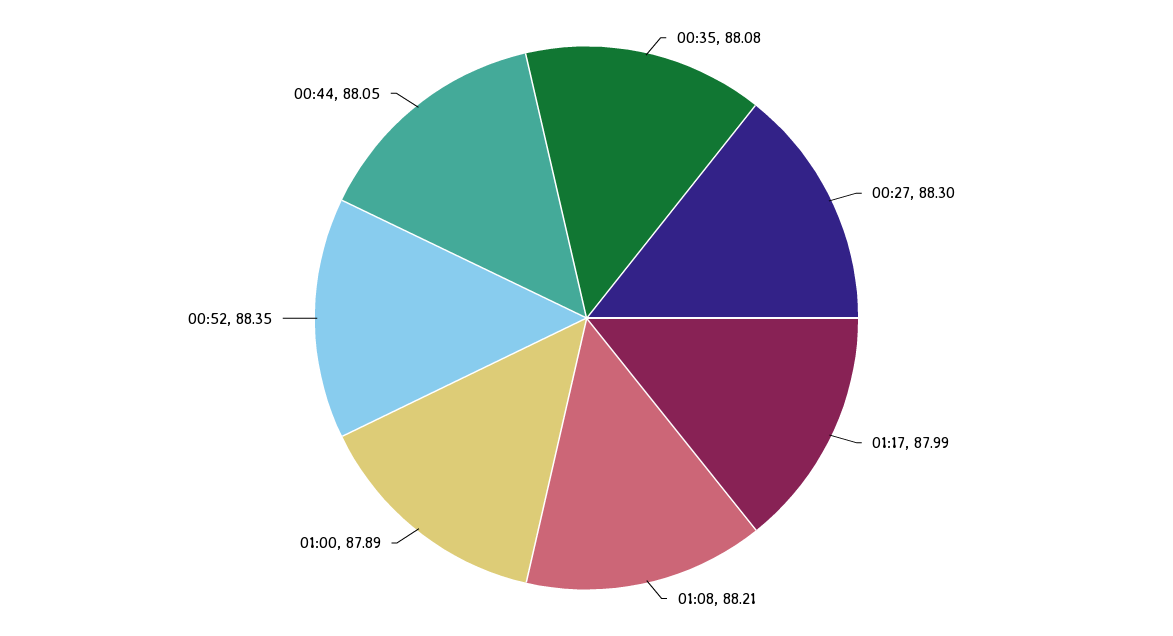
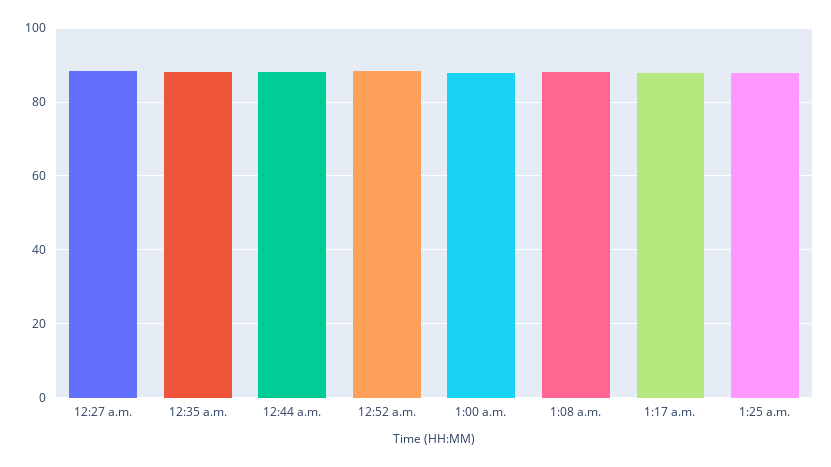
1:25 a.m.: none -> 88

